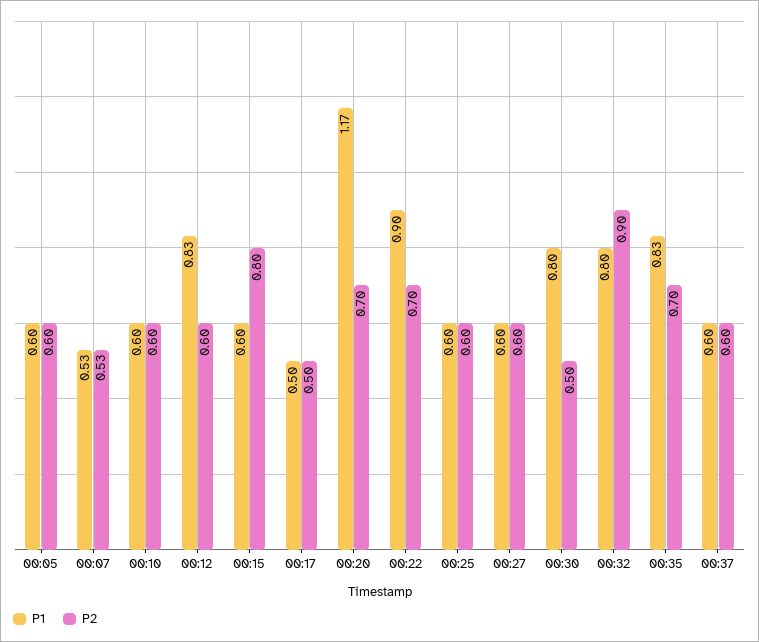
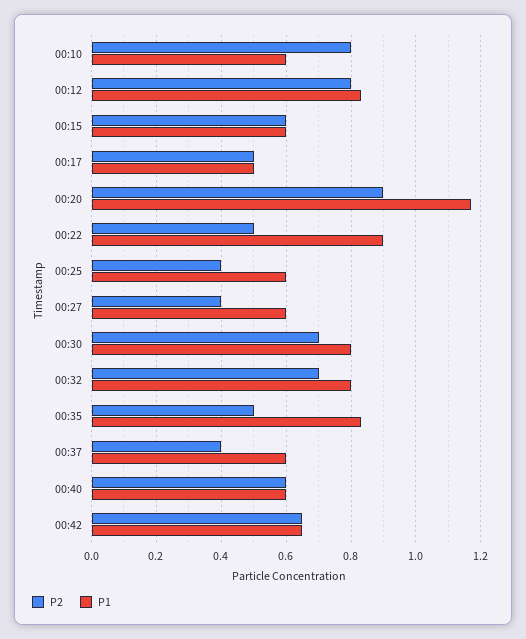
P1, 00:05: 0.6 -> none
P2, 00:05: 0.6 -> none
P1, 00:07: 0.53 -> none
P2, 00:07: 0.53 -> none
P2, 00:10: 0.6 -> 0.8
P2, 00:12: 0.6 -> 0.8
P2, 00:15: 0.8 -> 0.6
P2, 00:20: 0.7 -> 0.9
P2, 00:22: 0.7 -> 0.5
P2, 00:25: 0.6 -> 0.4
P2, 00:27: 0.6 -> 0.4
P2, 00:30: 0.5 -> 0.7
P2, 00:32: 0.9 -> 0.7
P2, 00:35: 0.7 -> 0.5
P2, 00:37: 0.6 -> 0.4
P2, 00:40: none -> 0.6
P1, 00:40: none -> 0.6
P2, 00:42: none -> 0.65
P1, 00:42: none -> 0.65

